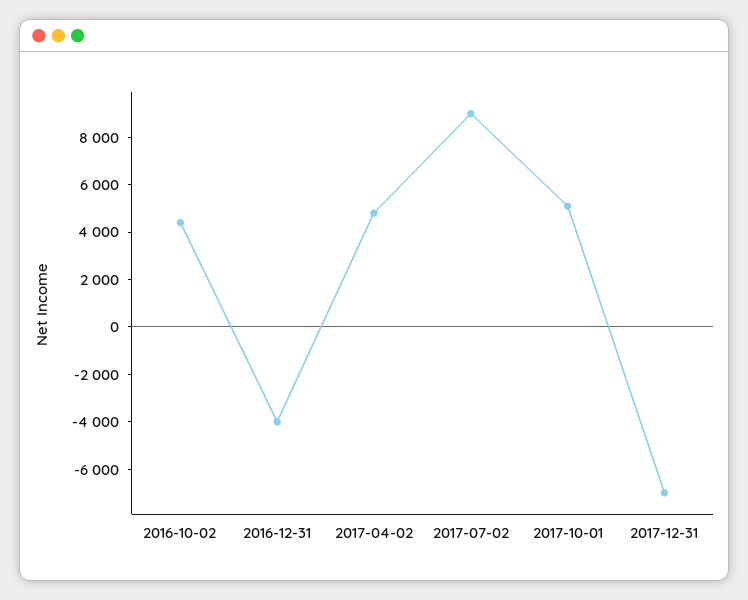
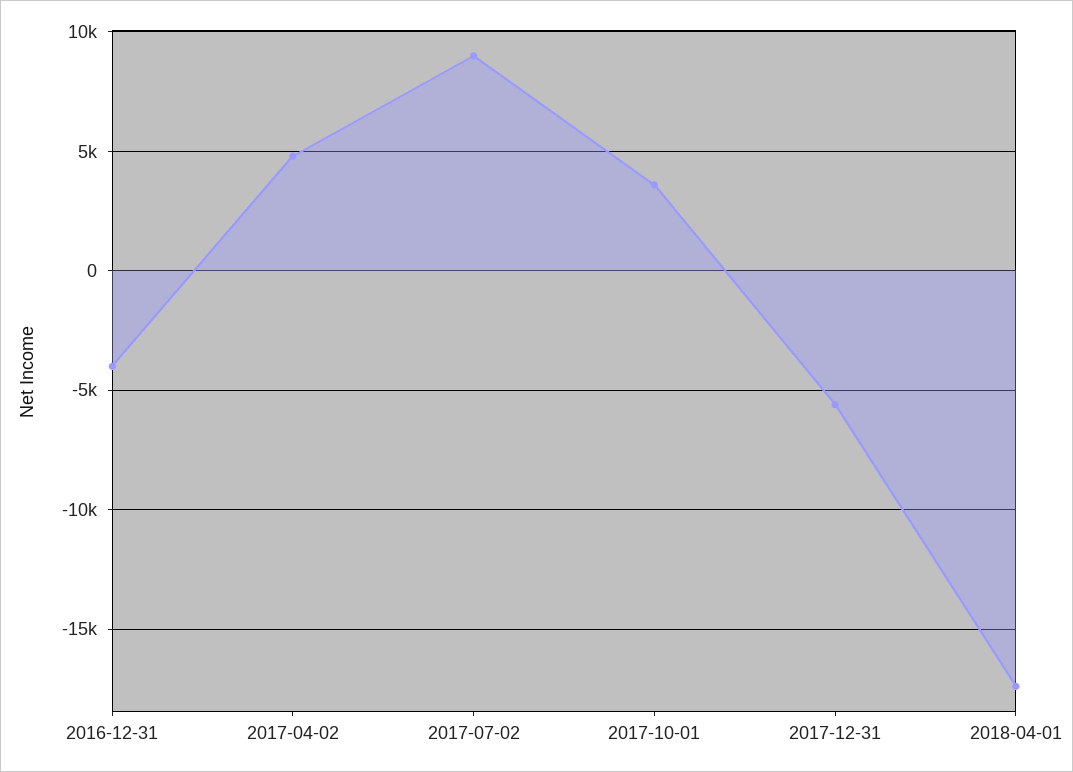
2016-10-02: 4500 -> none
2017-10-01: 5000 -> 3500
2017-12-31: -7000 -> -5500
2018-04-01: none -> -17500

